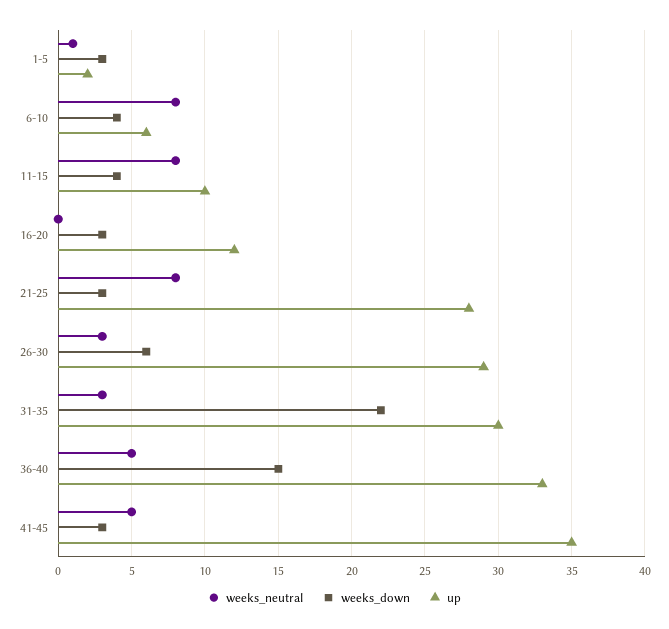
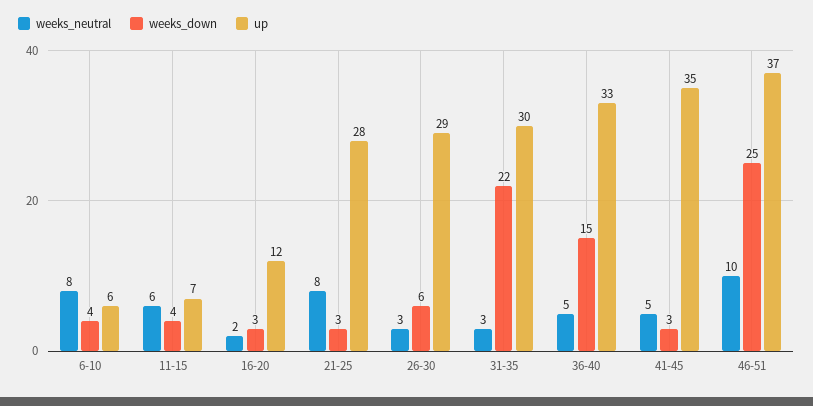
weeks_neutral, 1-5: 1 -> none
weeks_down, 1-5: 3 -> none
up, 1-5: 2 -> none
weeks_neutral, 11-15: 8 -> 6
up, 11-15: 10 -> 7
weeks_neutral, 16-20: 0 -> 2
weeks_neutral, 46-51: none -> 10
weeks_down, 46-51: none -> 25
up, 46-51: none -> 37

